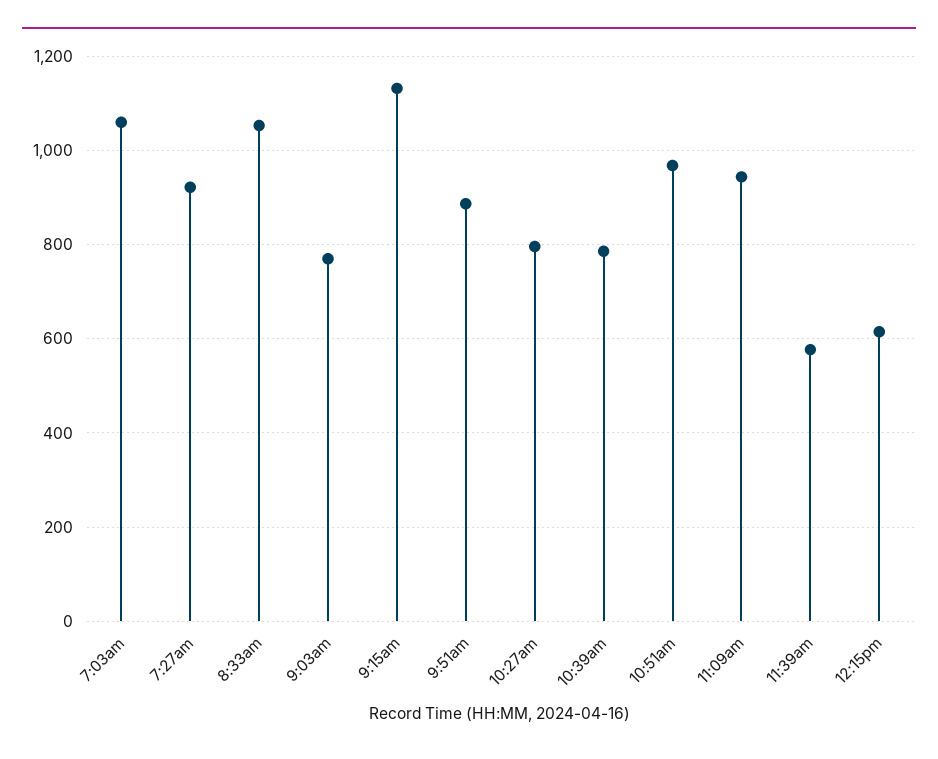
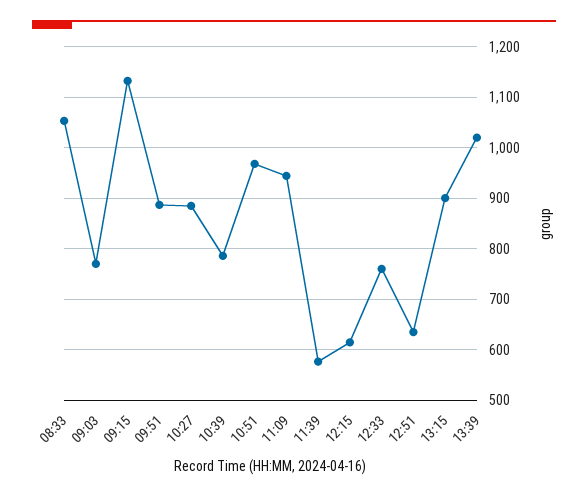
7:03am: 1060 -> none
7:27am: 920 -> none
10:27am: 800 -> 880
12:33: none -> 760
12:51: none -> 640
13:15: none -> 900
13:39: none -> 1020

